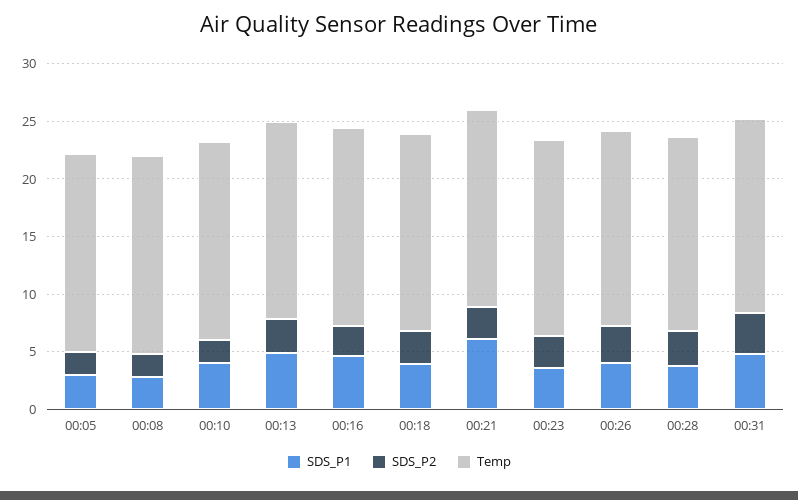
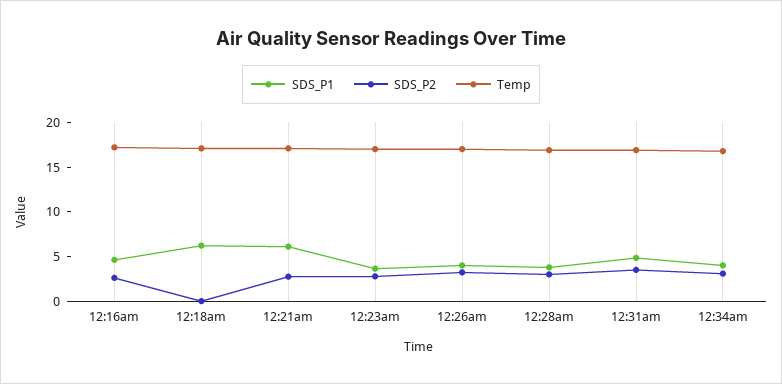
SDS_P1, 00:05: 3 -> none
SDS_P2, 00:05: 2 -> none
Temp, 00:05: 17 -> none
SDS_P1, 00:08: 3 -> none
SDS_P2, 00:08: 2 -> none
Temp, 00:08: 17 -> none
SDS_P1, 00:10: 4 -> none
SDS_P2, 00:10: 2 -> none
Temp, 00:10: 17 -> none
SDS_P1, 00:13: 5 -> none
SDS_P2, 00:13: 3 -> none
Temp, 00:13: 17 -> none
SDS_P1, 00:18: 4 -> 6
SDS_P2, 00:18: 3 -> 0
SDS_P1, 12:34am: none -> 4
SDS_P2, 12:34am: none -> 3
Temp, 12:34am: none -> 17

